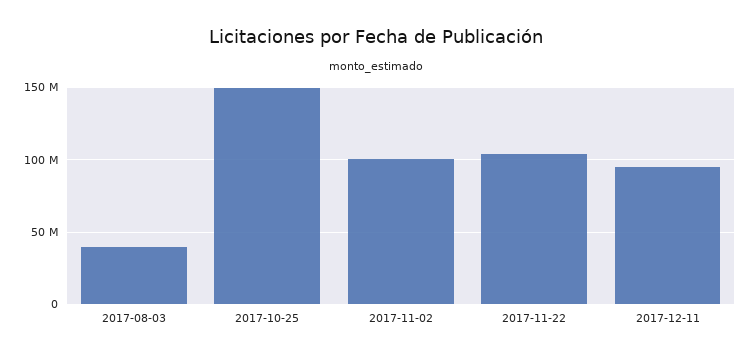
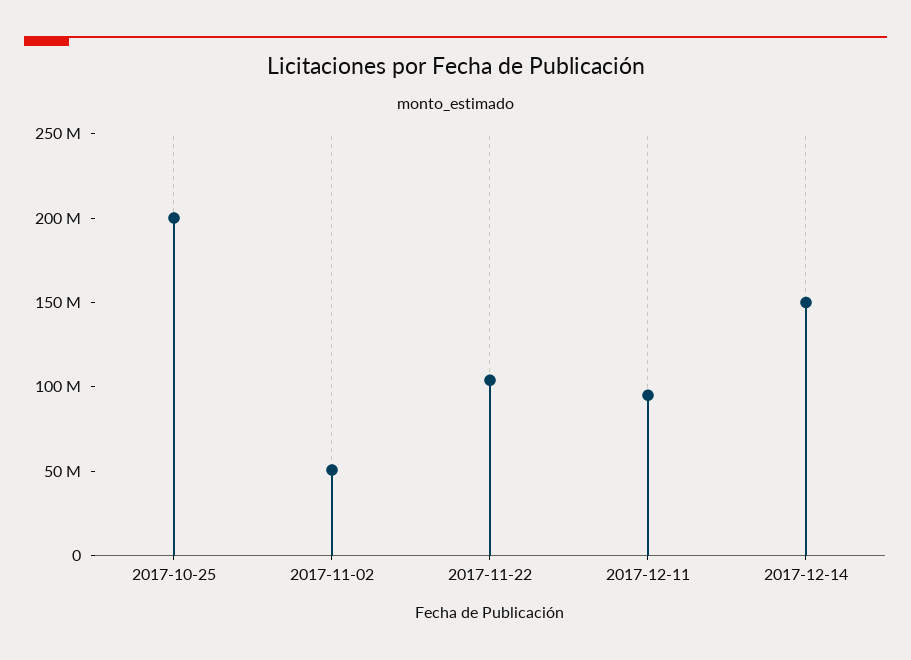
2017-08-03: 40000000 -> none
2017-10-25: 150000000 -> 200000000
2017-11-02: 100000000 -> 50000000
2017-12-14: none -> 150000000

